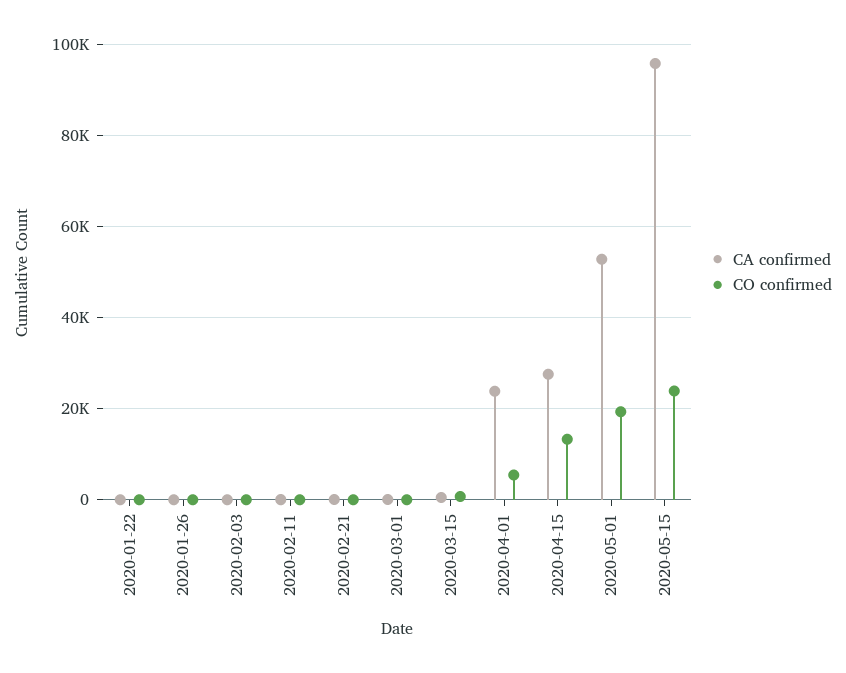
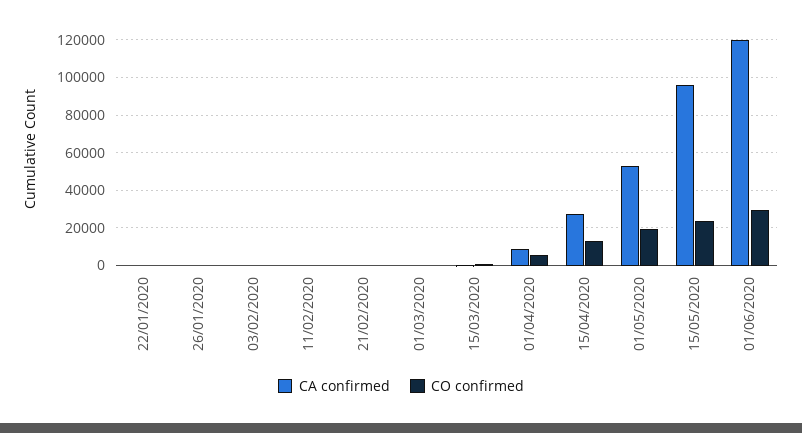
CA confirmed, 2020-04-01: 24000 -> 10000
CA confirmed, 01/06/2020: none -> 120000
CO confirmed, 01/06/2020: none -> 30000

